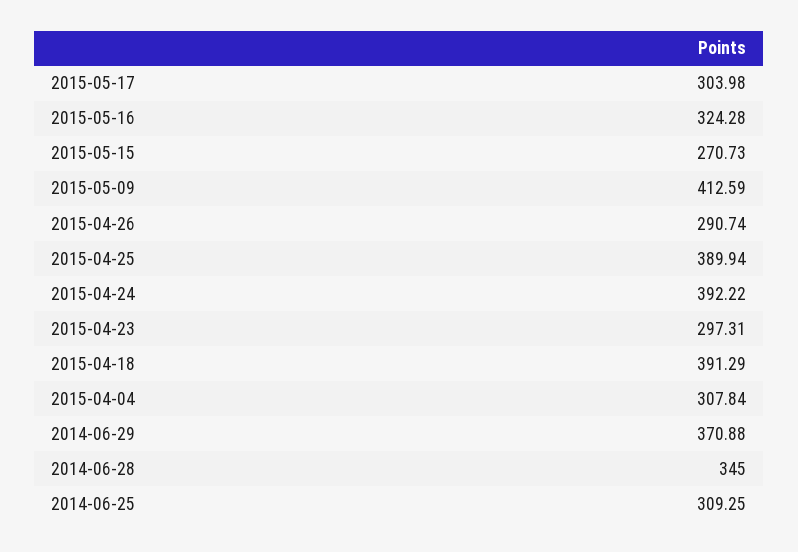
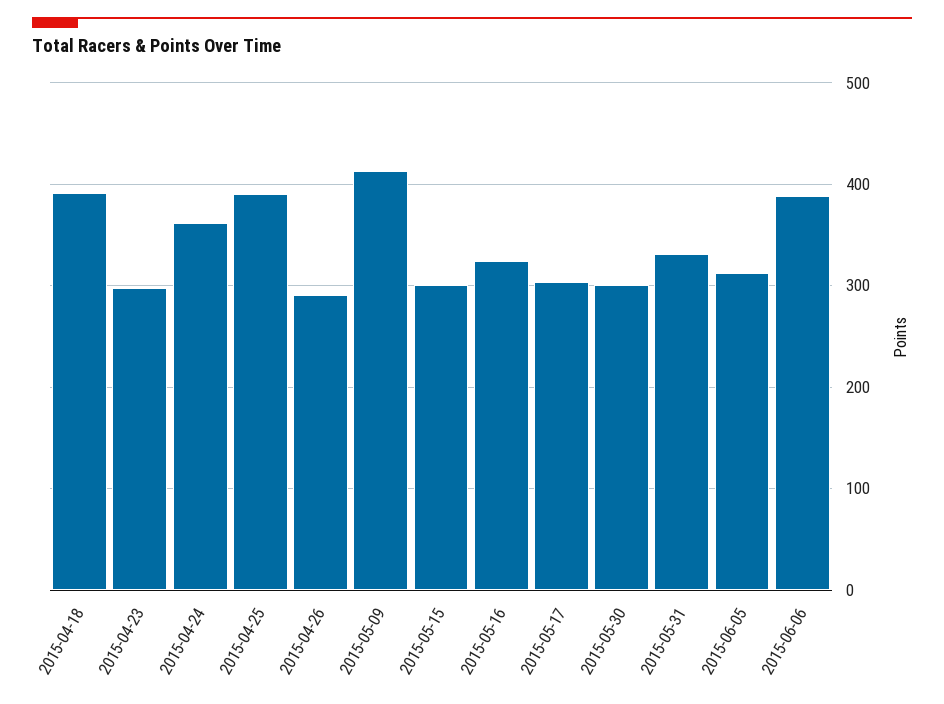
2015-05-15: 270.73 -> 300
2015-04-24: 392.22 -> 360
2015-04-04: 307.84 -> none
2014-06-29: 370.88 -> none
2014-06-28: 345 -> none
2014-06-25: 309.25 -> none
2015-05-30: none -> 300
2015-05-31: none -> 330
2015-06-05: none -> 310
2015-06-06: none -> 390

